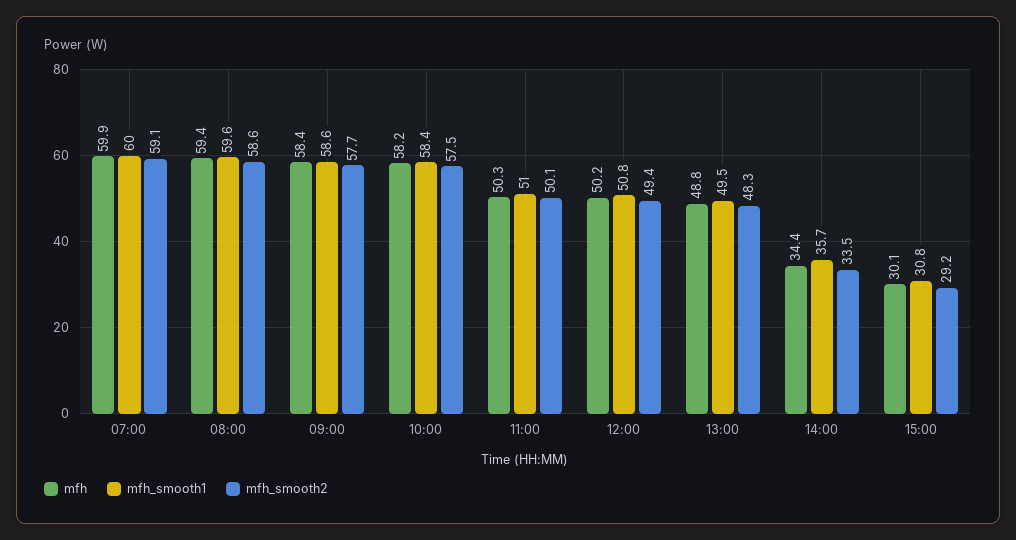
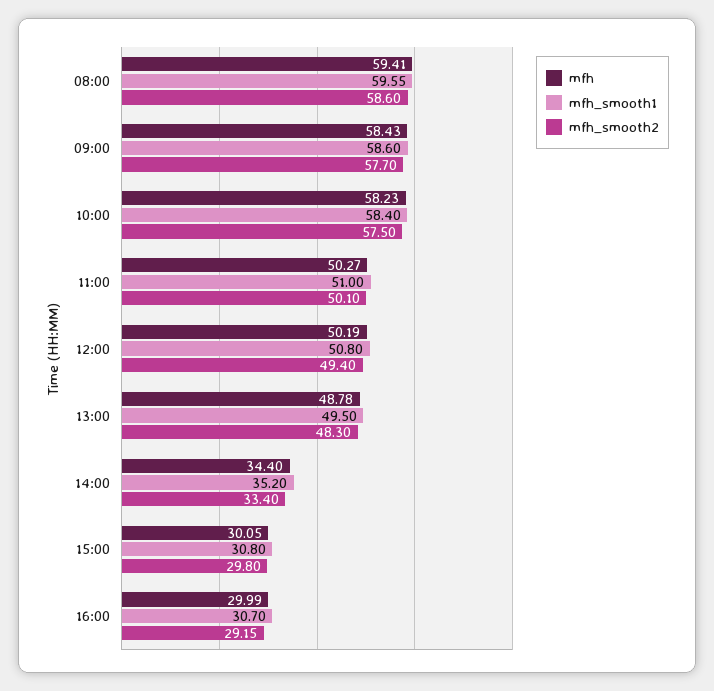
mfh, 07:00: 59.9 -> none
mfh_smooth1, 07:00: 60 -> none
mfh_smooth2, 07:00: 59.1 -> none
mfh_smooth1, 14:00: 35.7 -> 35.2
mfh_smooth2, 14:00: 33.5 -> 33.4
mfh_smooth2, 15:00: 29.2 -> 29.8
mfh, 16:00: none -> 29.99
mfh_smooth1, 16:00: none -> 30.7
mfh_smooth2, 16:00: none -> 29.15

